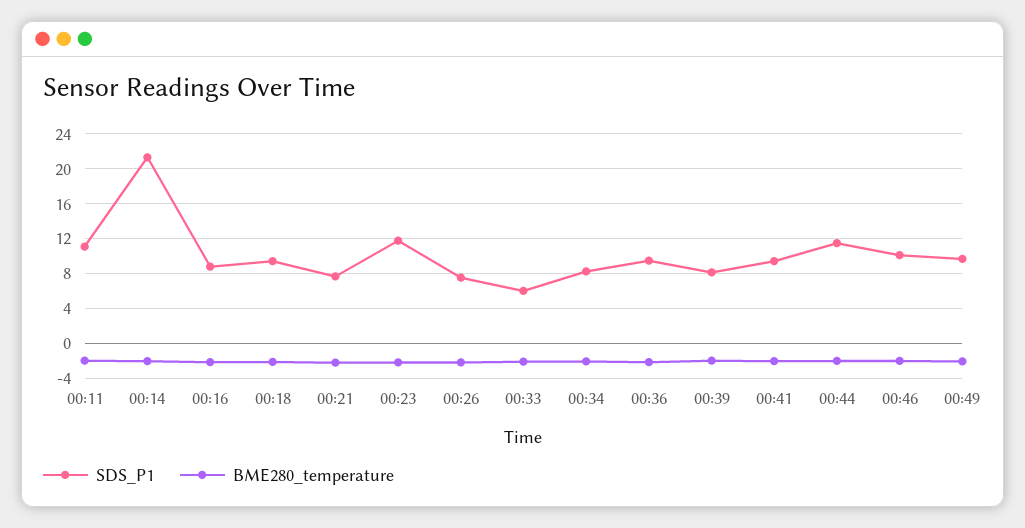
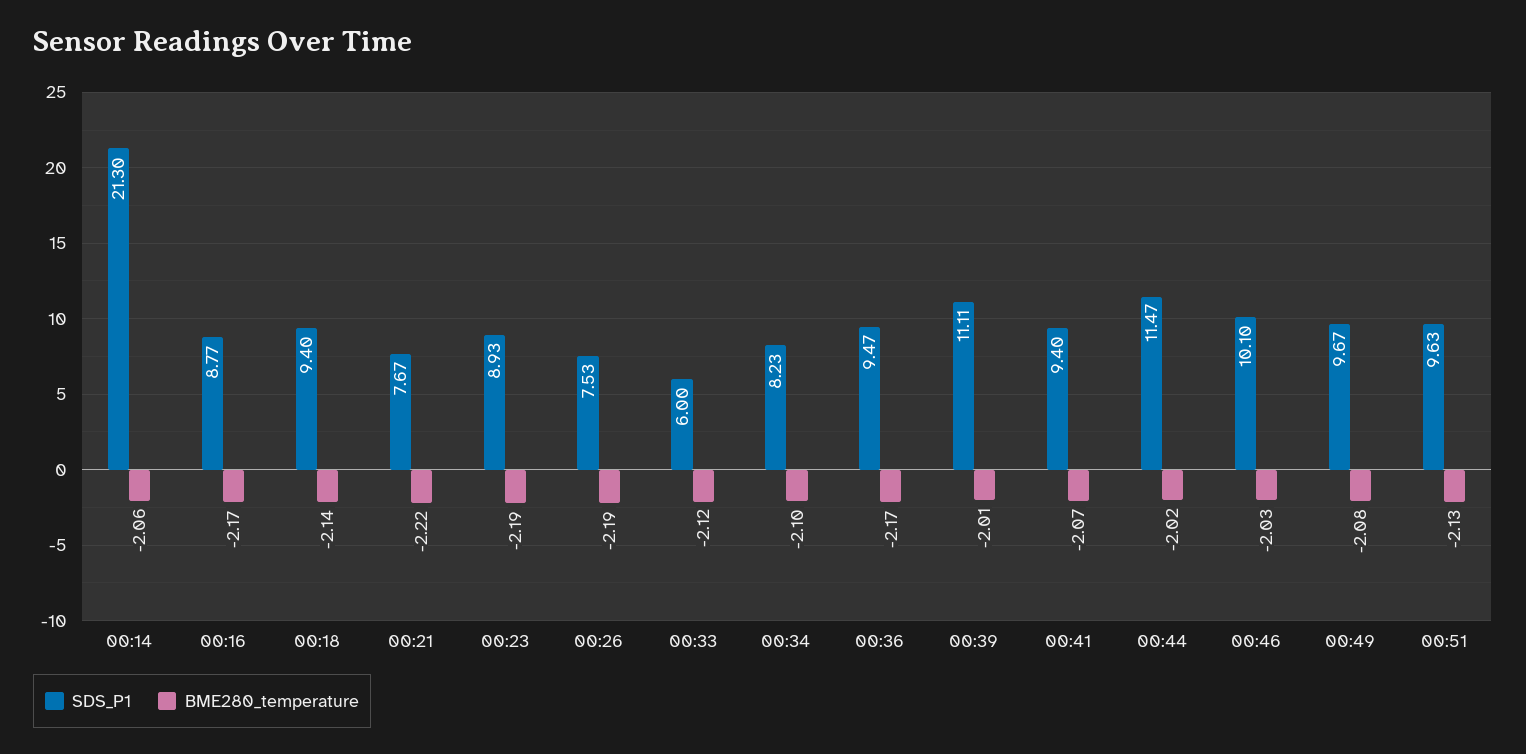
SDS_P1, 00:11: 11 -> none
BME280_temperature, 00:11: -2 -> none
SDS_P1, 00:23: 12 -> 8.93
SDS_P1, 00:39: 8 -> 11.11
SDS_P1, 00:51: none -> 9.63
BME280_temperature, 00:51: none -> -2.13

